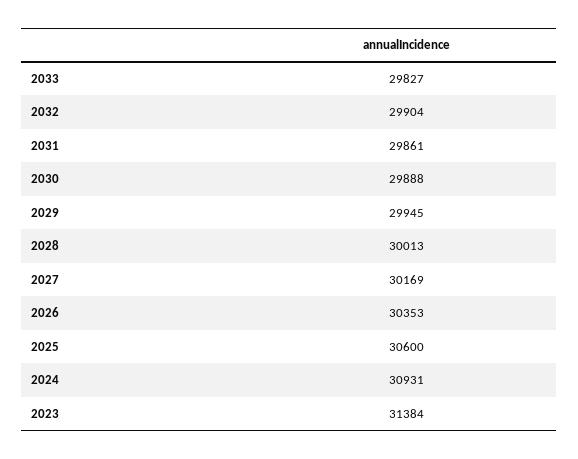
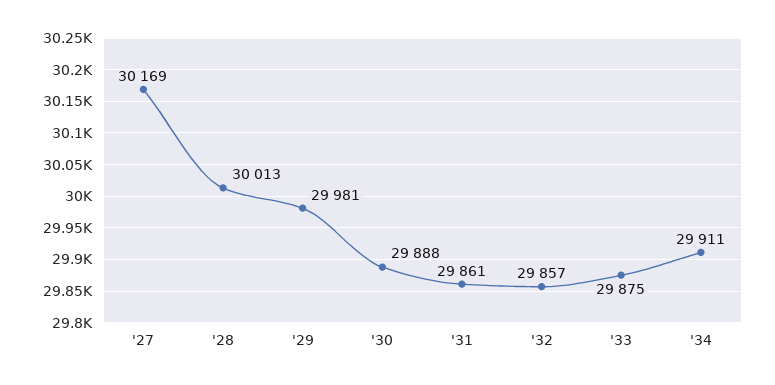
2033: 29827 -> 29875
2032: 29904 -> 29857
2029: 29945 -> 29981
2026: 30353 -> none
2025: 30600 -> none
2024: 30931 -> none
2023: 31384 -> none
'34: none -> 29911

